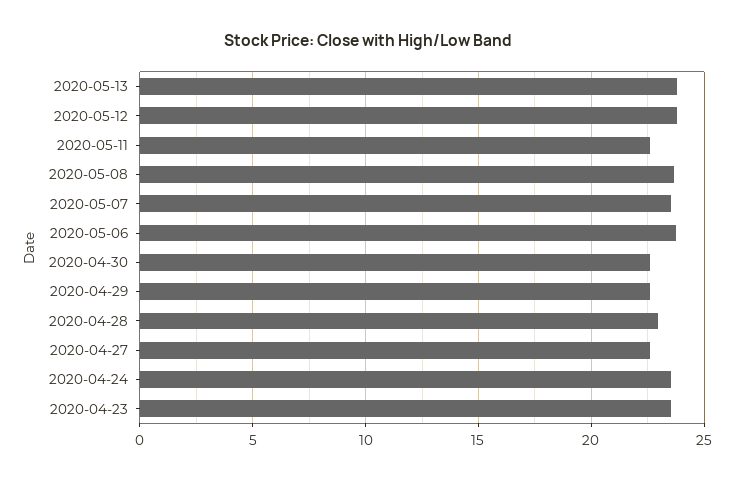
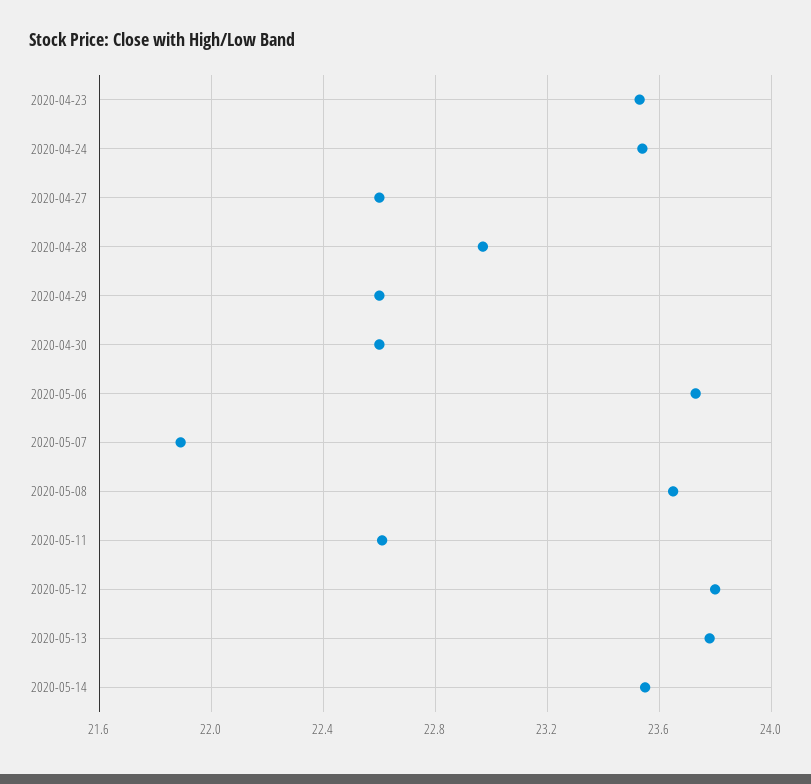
2020-05-07: 23.5 -> 21.9
2020-05-14: none -> 23.55

